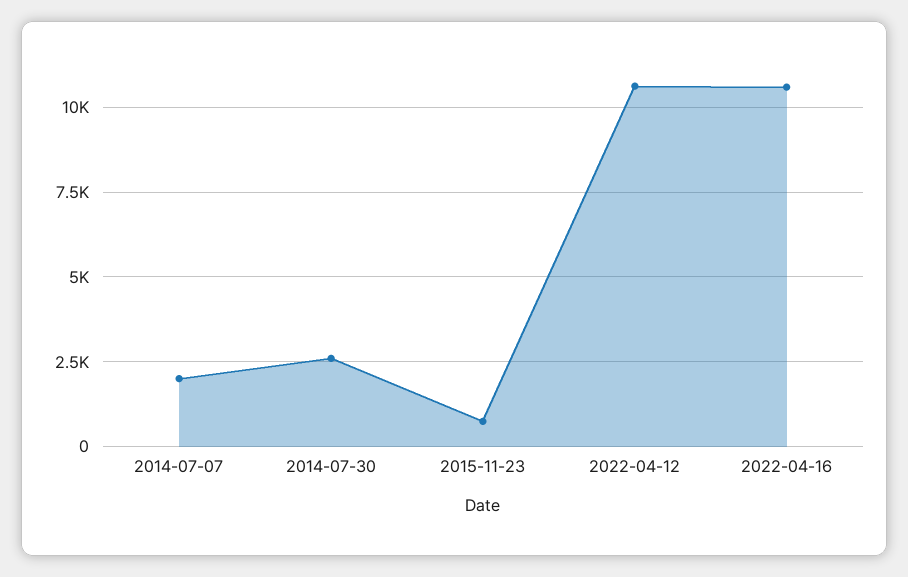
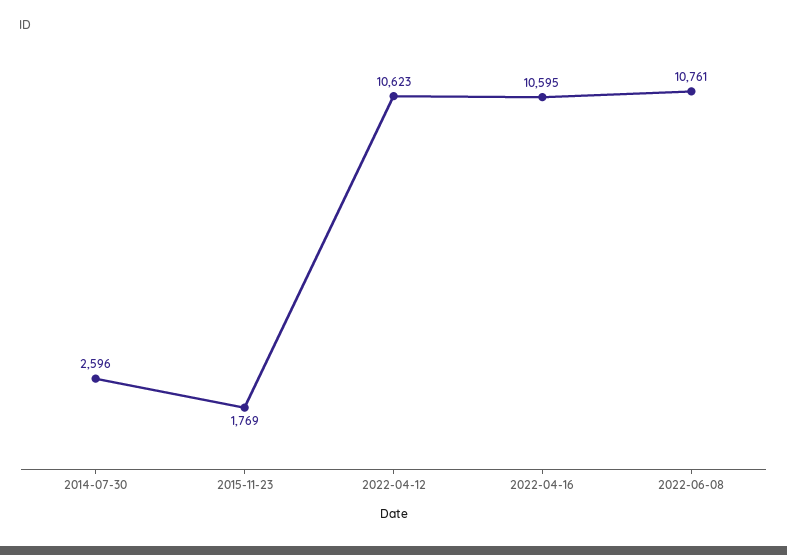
2014-07-07: 2000 -> none
2015-11-23: 750 -> 1769
2022-06-08: none -> 10761

